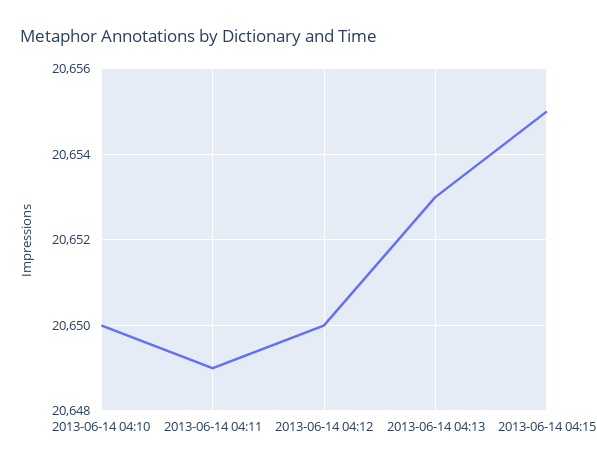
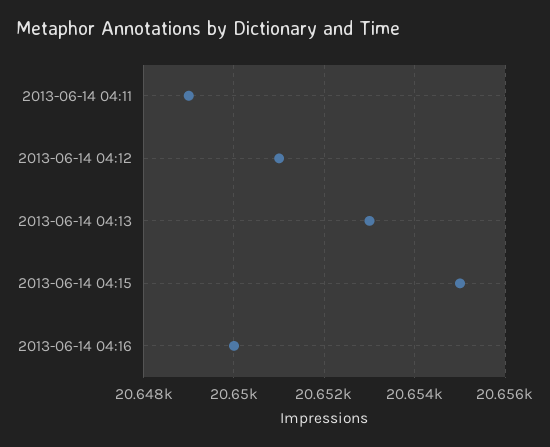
2013-06-14 04:10: 20650 -> none
2013-06-14 04:12: 20650 -> 20651
2013-06-14 04:16: none -> 20650

